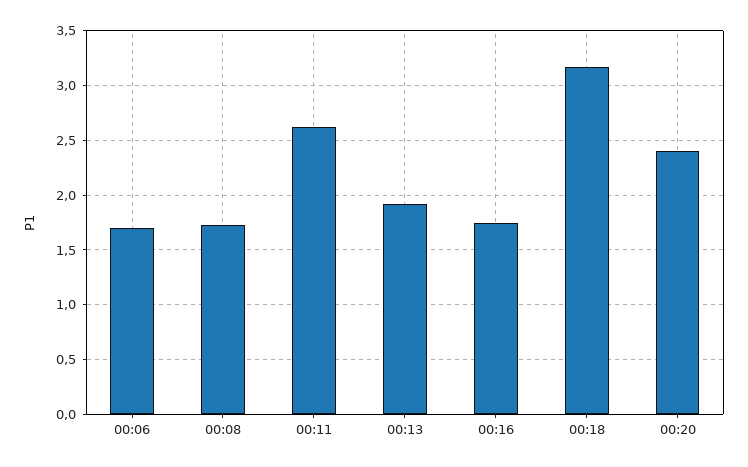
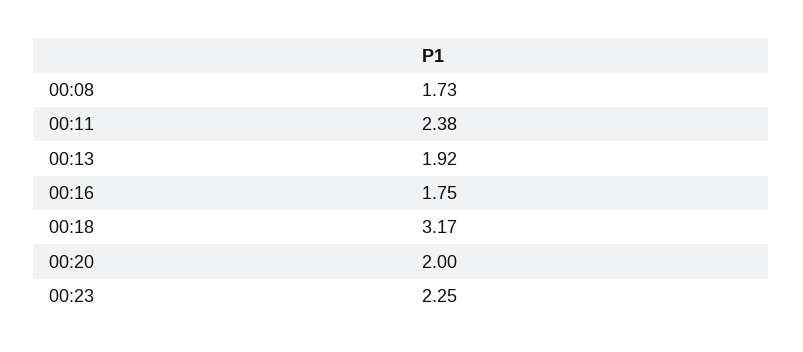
00:06: 1.7 -> none
00:11: 2.6 -> 2.38
00:20: 2.4 -> 2
00:23: none -> 2.25

